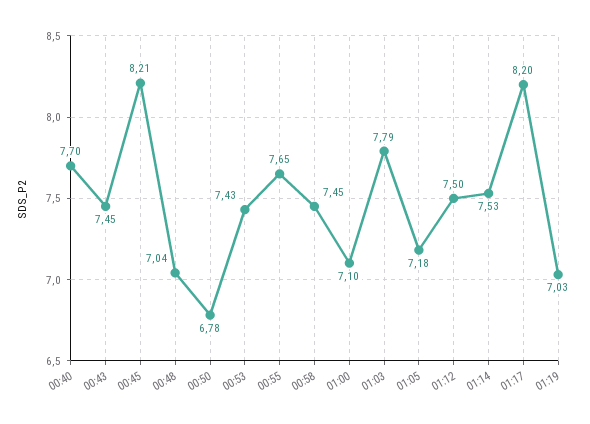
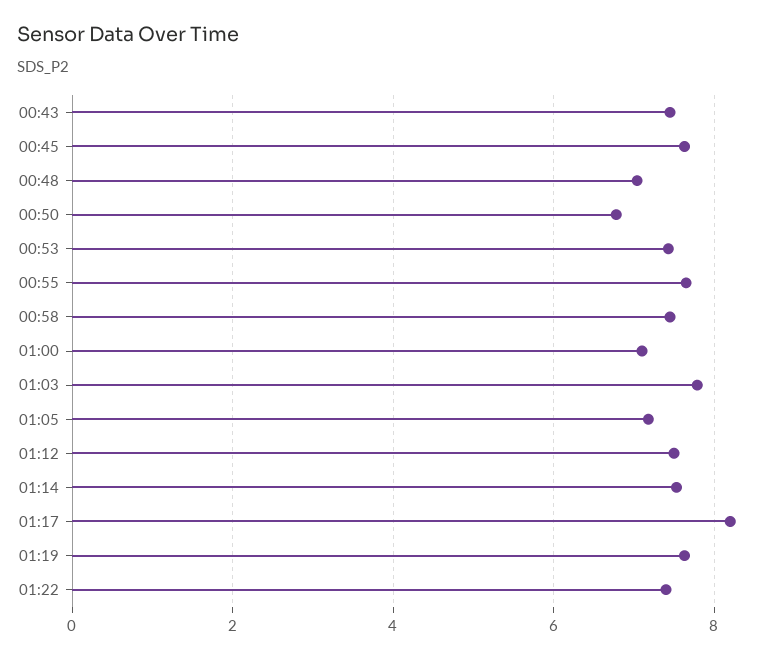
00:40: 7.7 -> none
00:45: 8.21 -> 7.6
01:19: 7.03 -> 7.6
01:22: none -> 7.4

